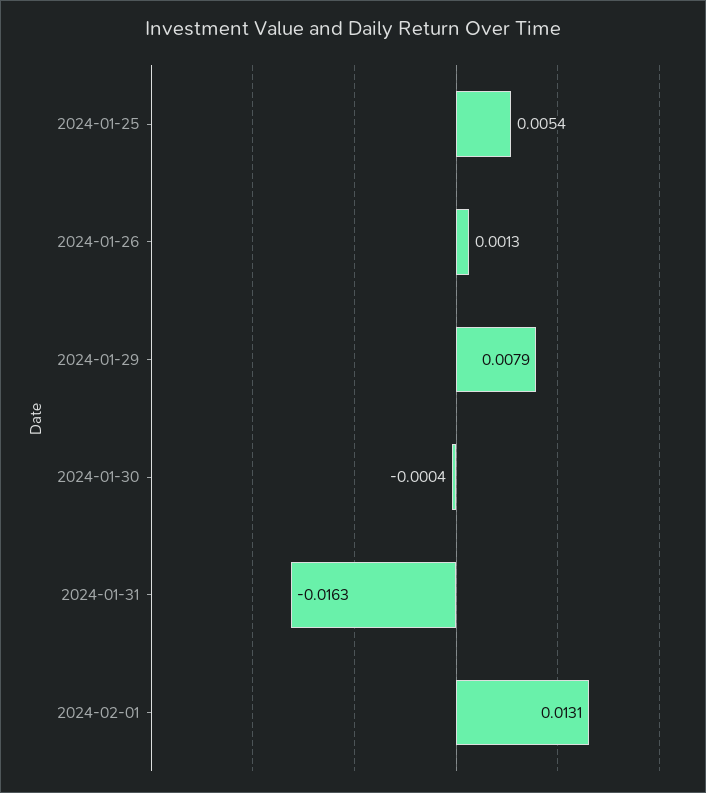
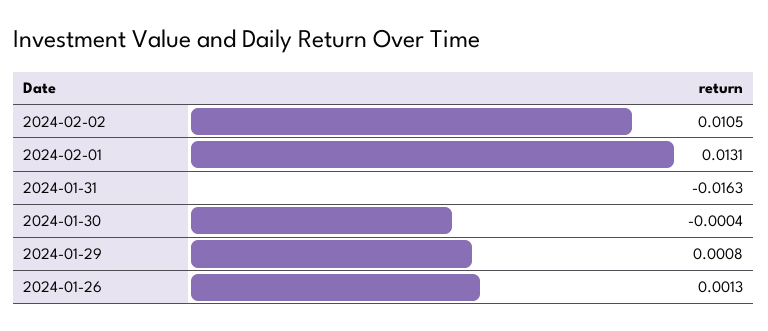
2024-01-25: 0.0054 -> none
2024-01-29: 0.0079 -> 0.0008
2024-02-02: none -> 0.0105

